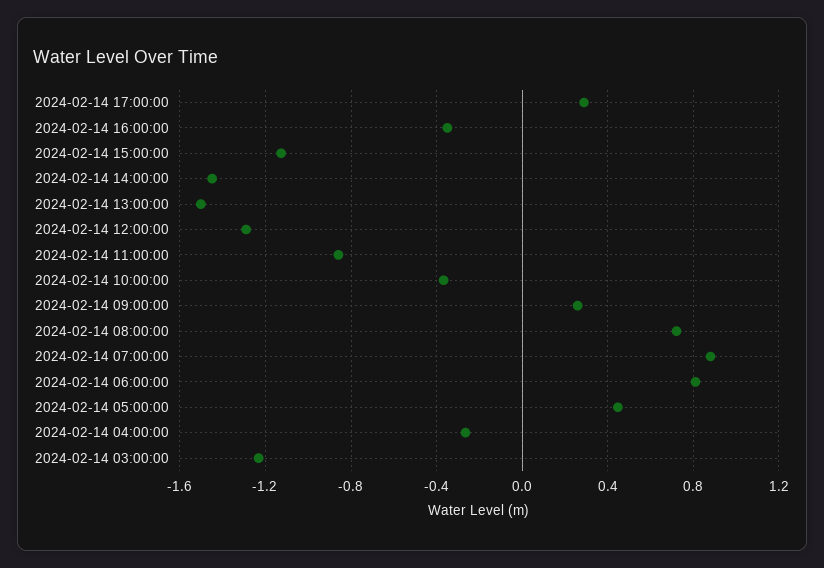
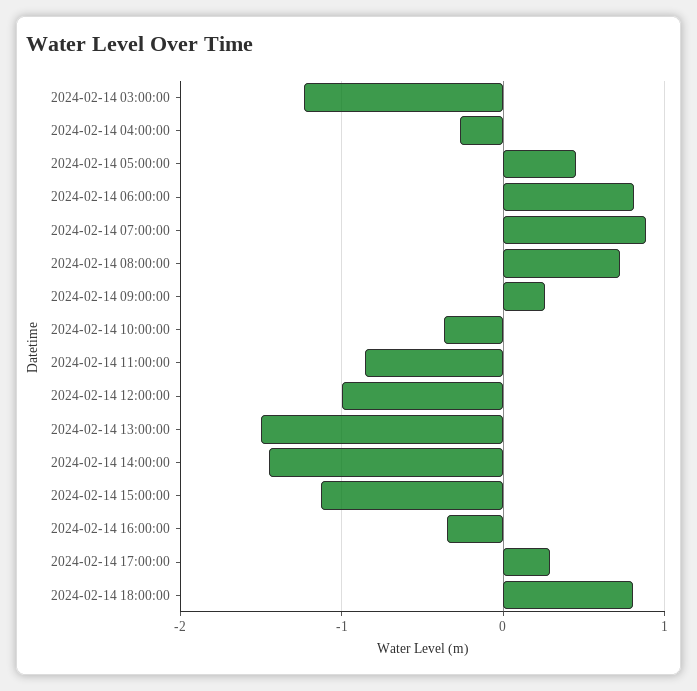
2024-02-14 12:00:00: -1.3 -> -1
2024-02-14 18:00:00: none -> 0.8

